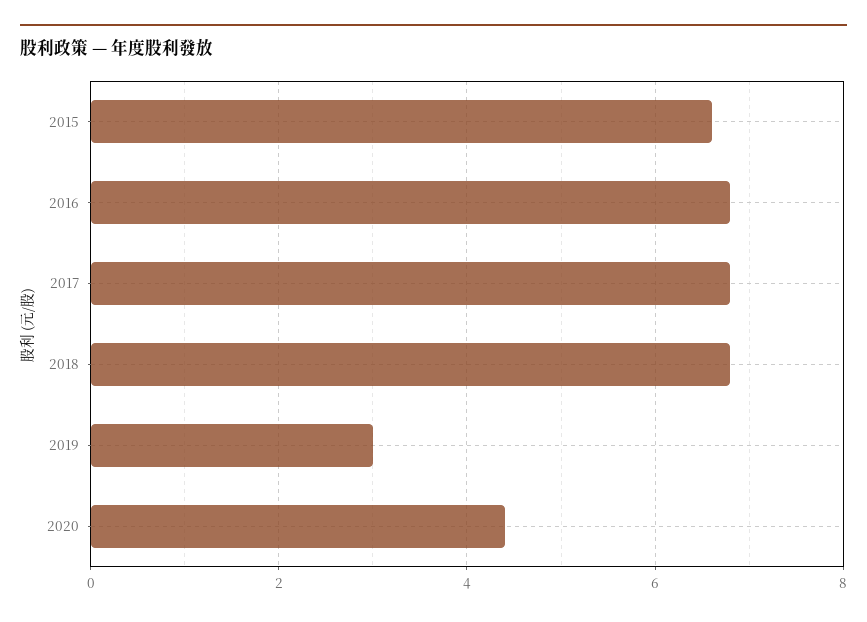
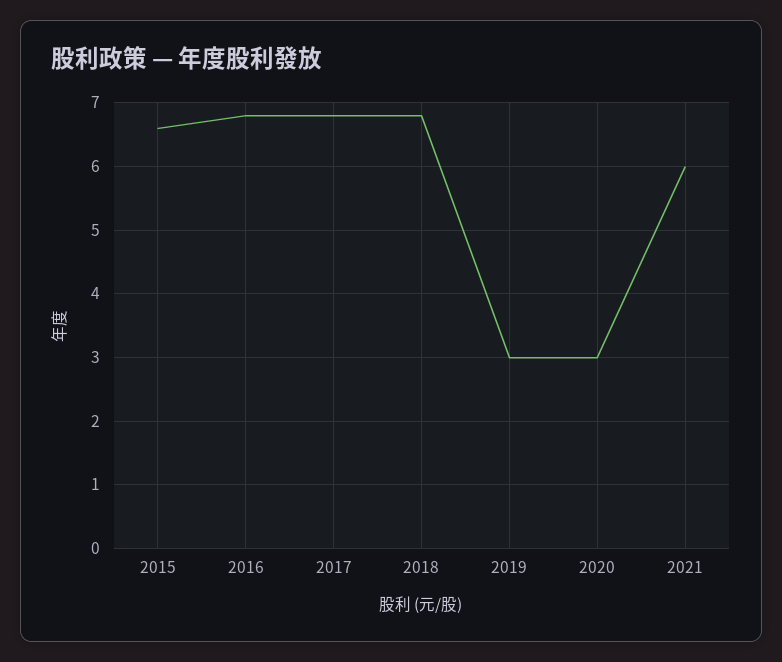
2020: 4.5 -> 3
2021: none -> 6

